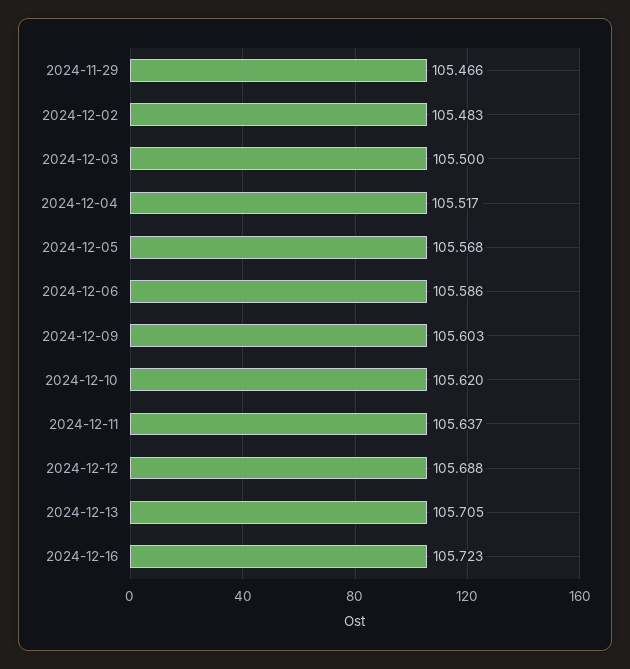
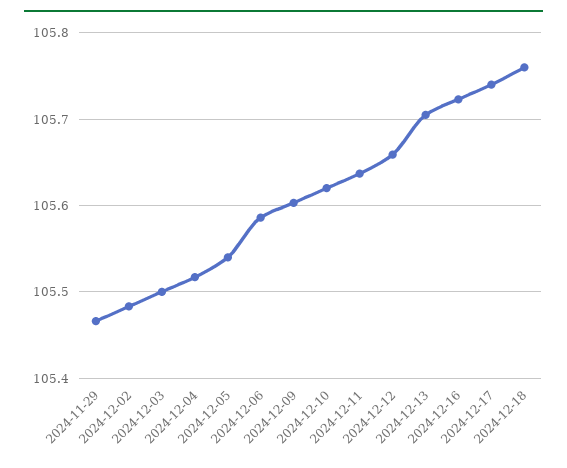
2024-12-05: 105.568 -> 105.54
2024-12-12: 105.688 -> 105.66
2024-12-17: none -> 105.74
2024-12-18: none -> 105.76

